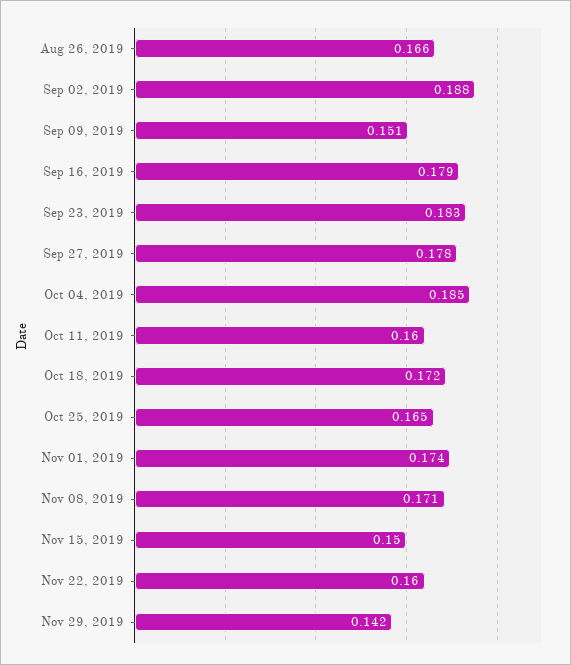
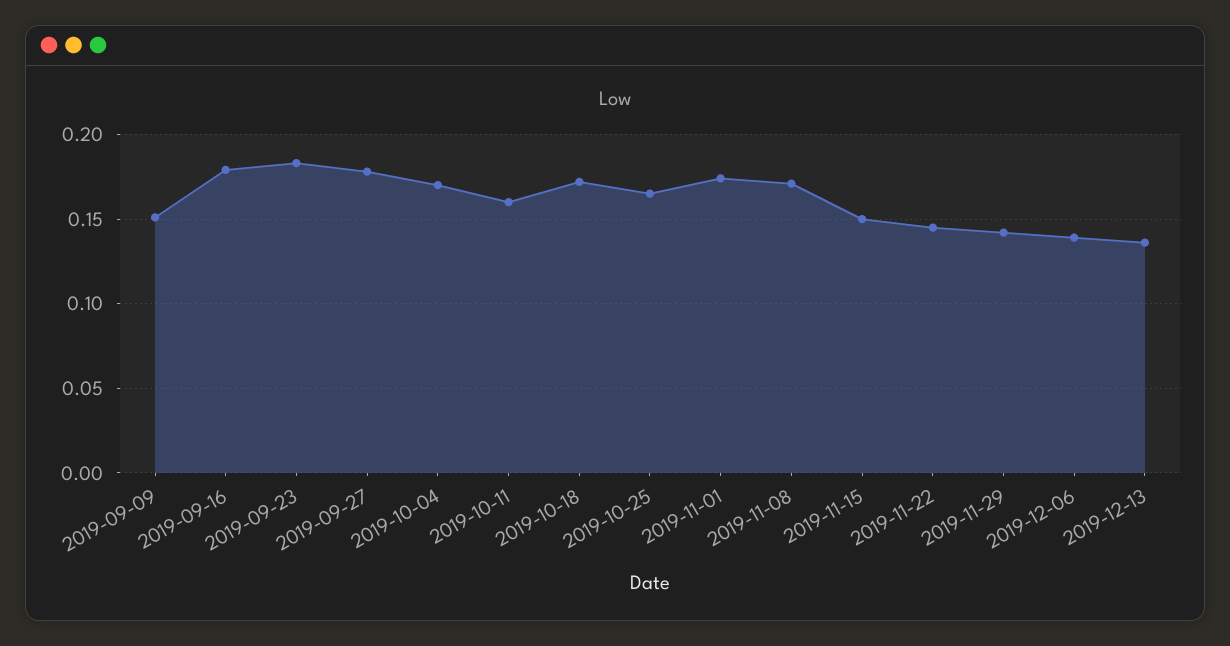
Aug 26, 2019: 0.166 -> none
Sep 02, 2019: 0.188 -> none
Oct 04, 2019: 0.185 -> 0.17
Nov 22, 2019: 0.16 -> 0.145
2019-12-06: none -> 0.14
2019-12-13: none -> 0.135

